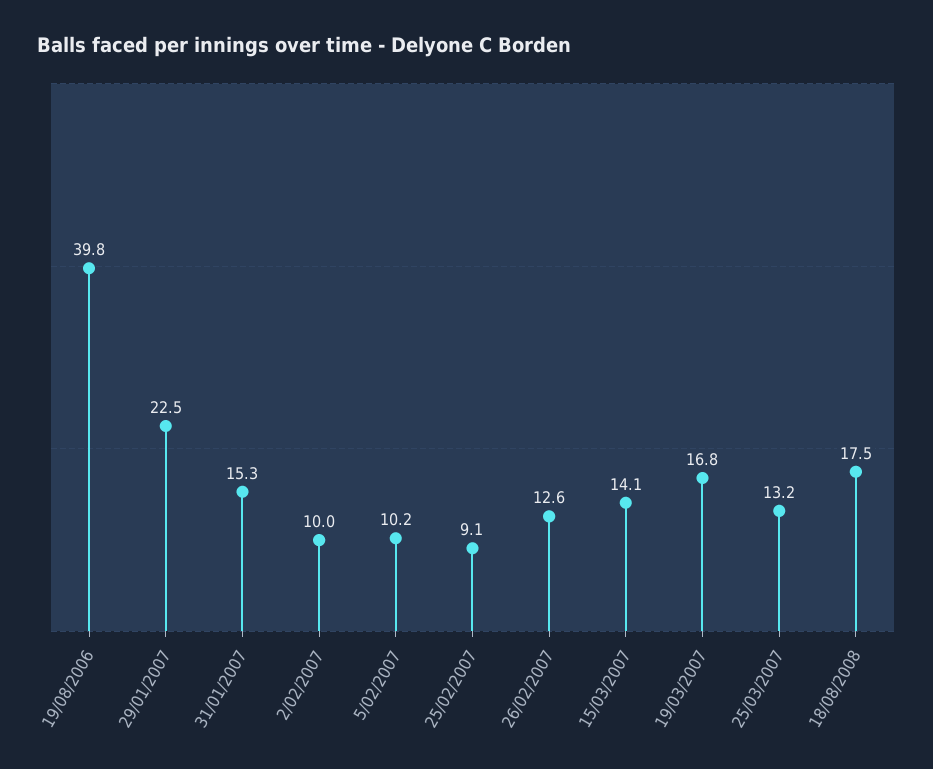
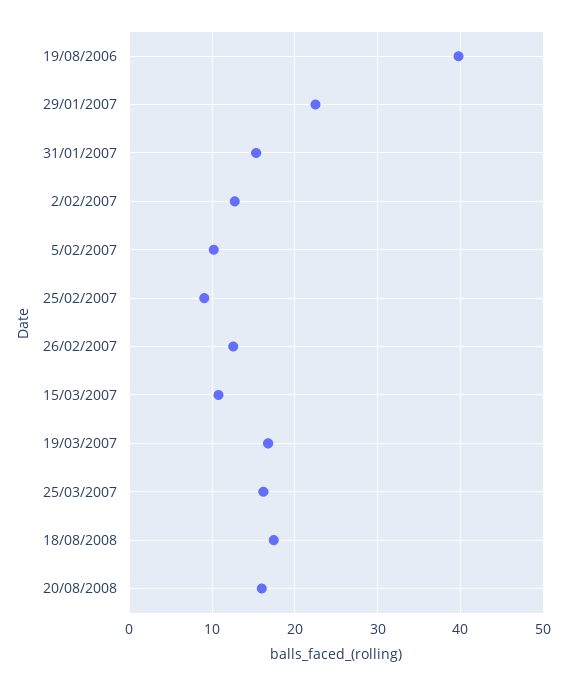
2/02/2007: 10 -> 13
15/03/2007: 14.1 -> 11
25/03/2007: 13.2 -> 16
20/08/2008: none -> 16

